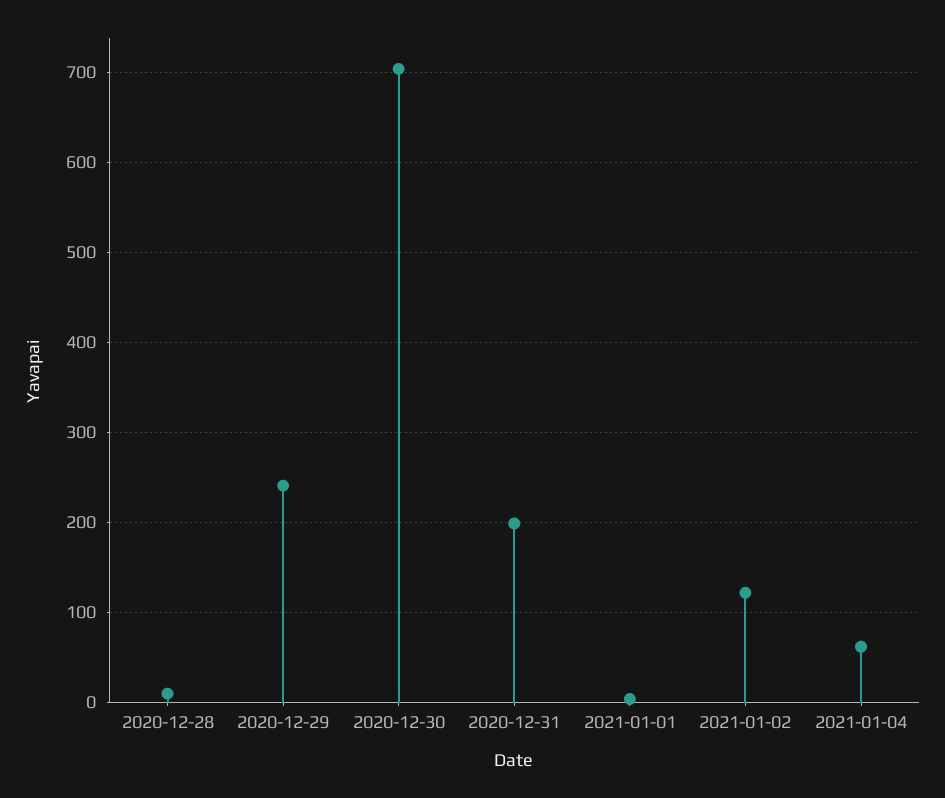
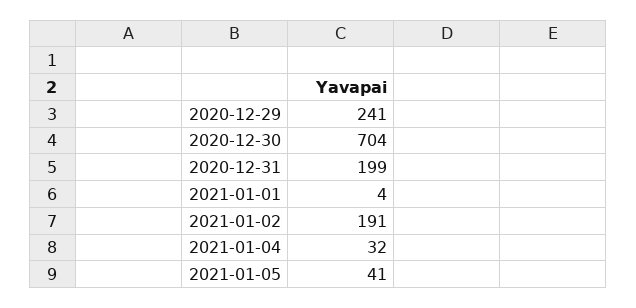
2020-12-28: 10 -> none
2021-01-02: 120 -> 191
2021-01-04: 60 -> 32
2021-01-05: none -> 41

